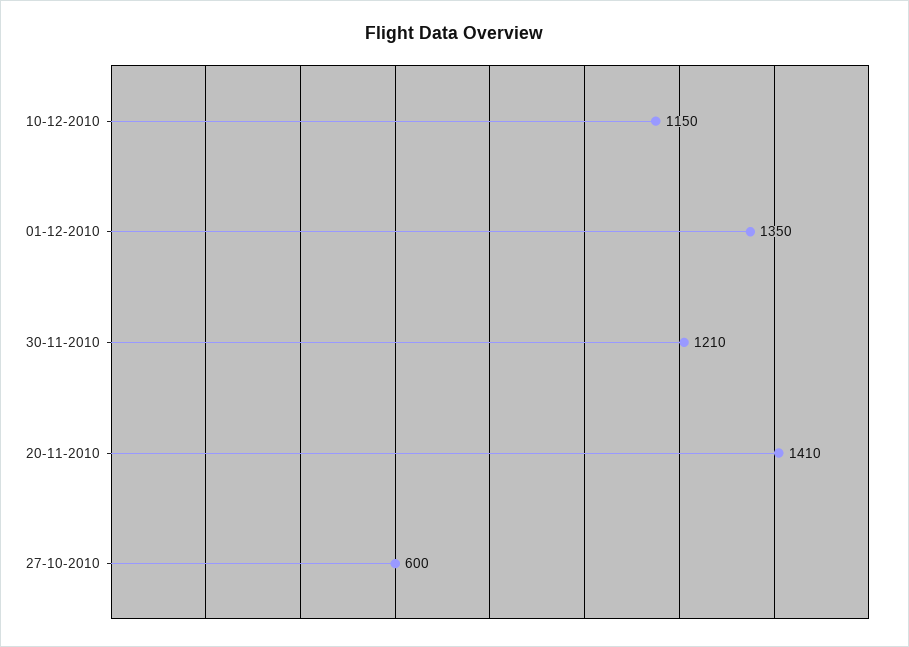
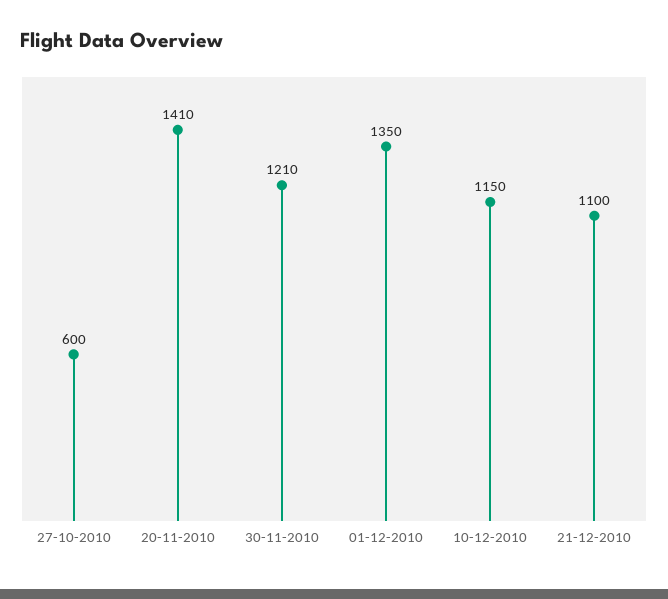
21-12-2010: none -> 1100

